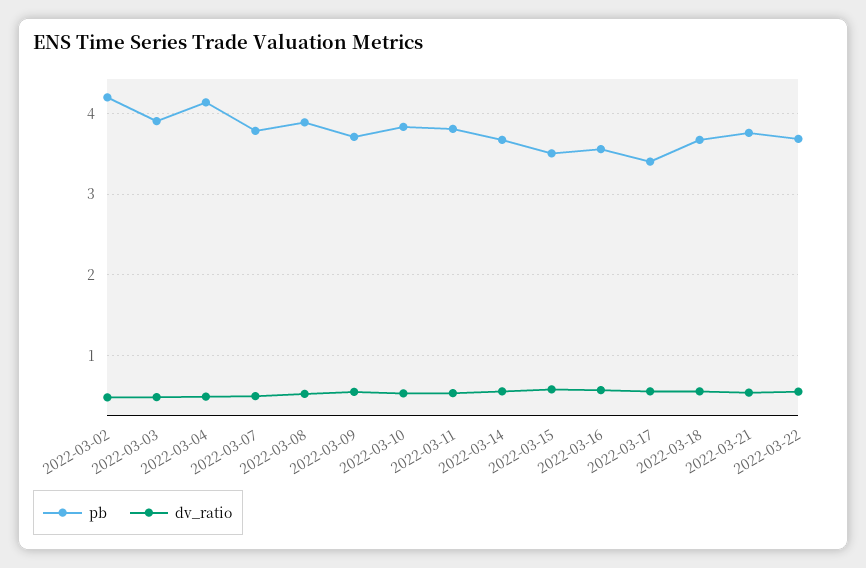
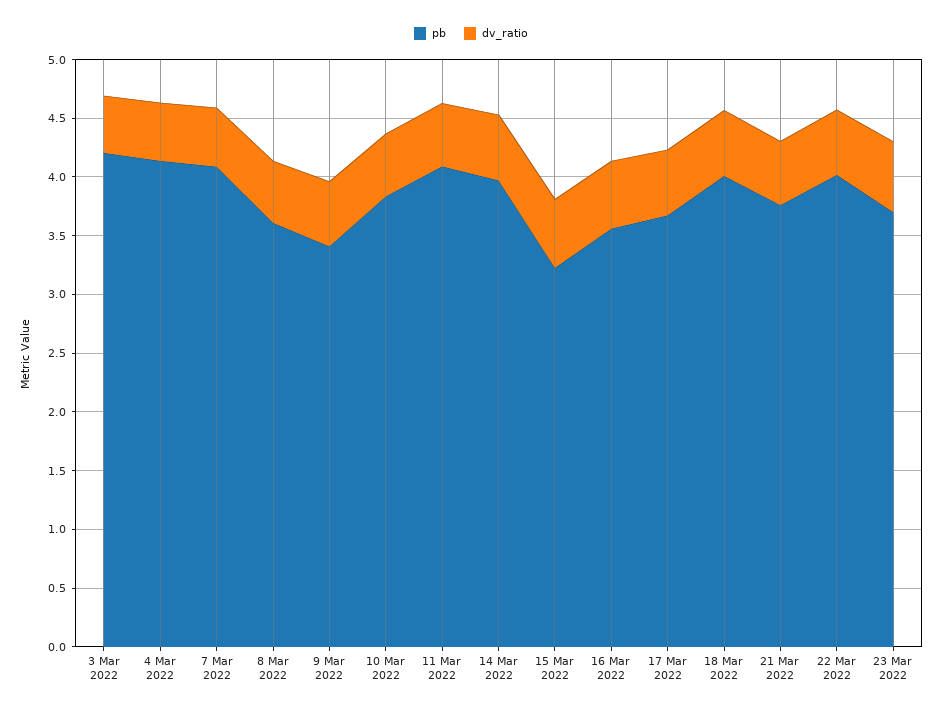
pb, 2022-03-02: 4.2 -> none
dv_ratio, 2022-03-02: 0.5 -> none
pb, 2022-03-03: 3.9 -> 4.2
pb, 2022-03-07: 3.8 -> 4.1
pb, 2022-03-08: 3.9 -> 3.6
pb, 2022-03-09: 3.7 -> 3.4
pb, 2022-03-11: 3.8 -> 4.1
pb, 2022-03-14: 3.7 -> 4
pb, 2022-03-15: 3.5 -> 3.2
pb, 2022-03-17: 3.4 -> 3.7
pb, 2022-03-18: 3.7 -> 4
pb, 2022-03-22: 3.7 -> 4
pb, 23 Mar 2022: none -> 3.7
dv_ratio, 23 Mar 2022: none -> 0.6

